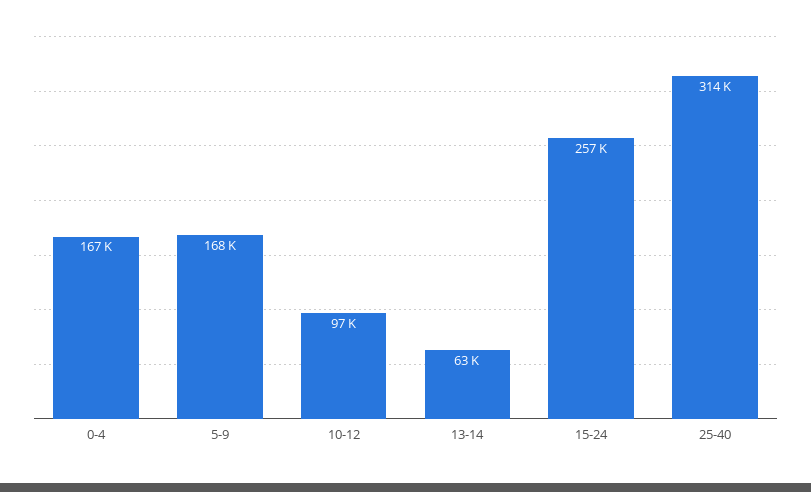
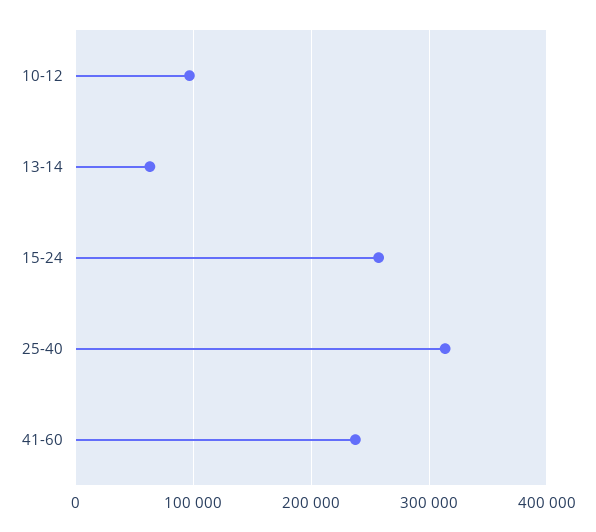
0-4: 167000 -> none
5-9: 168000 -> none
41-60: none -> 240000

